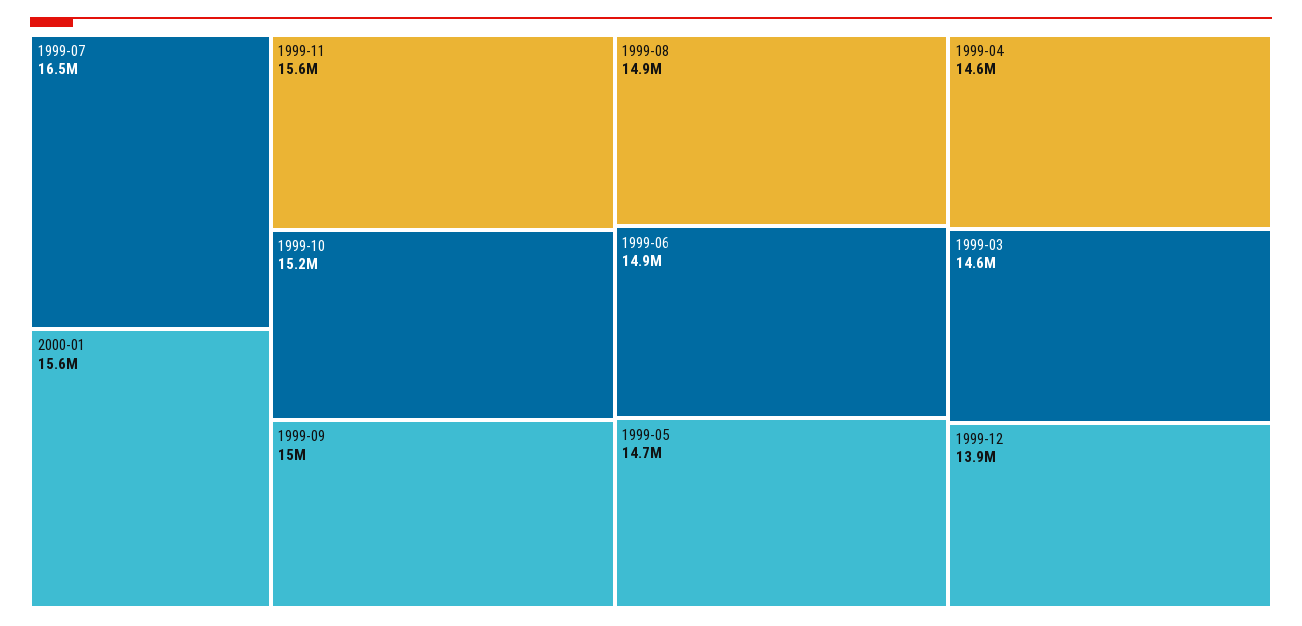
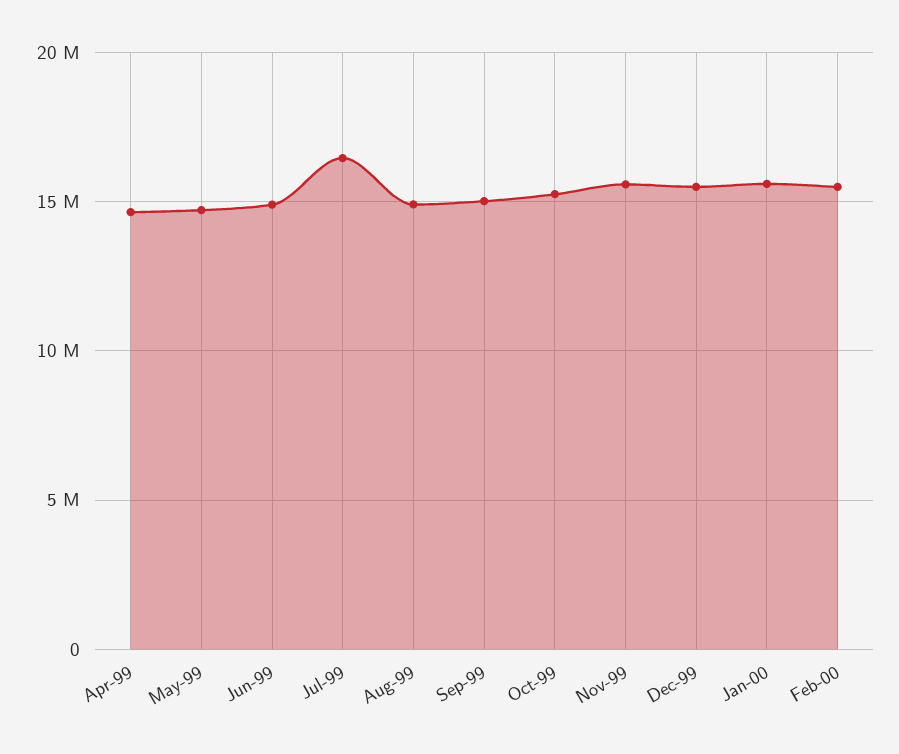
1999-03: 14600000 -> none
1999-12: 13900000 -> 15500000
Feb-00: none -> 15500000

